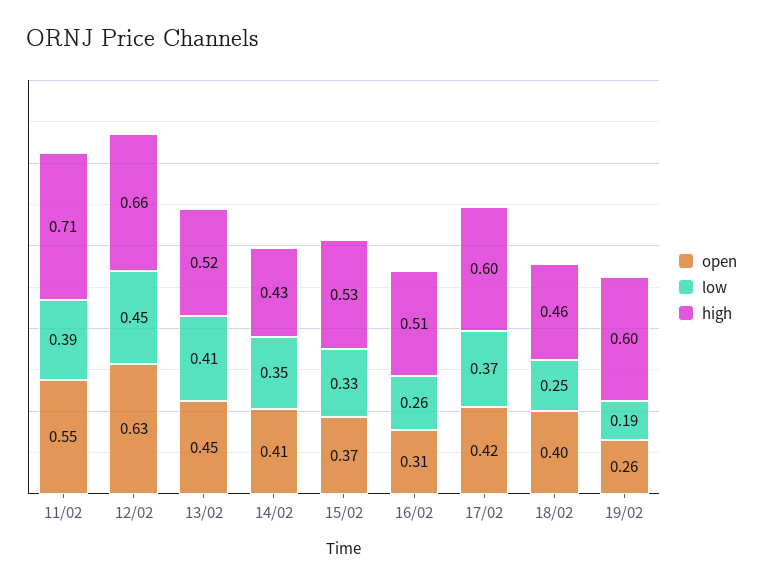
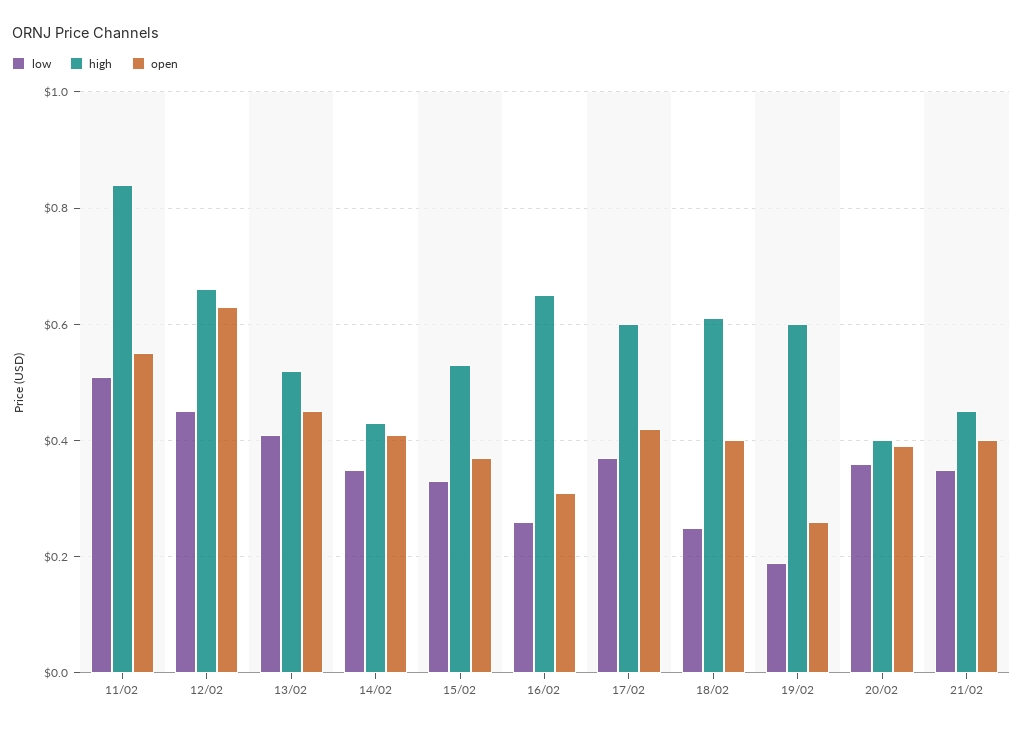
low, 11/02: 0.39 -> 0.5
high, 11/02: 0.71 -> 0.85
high, 16/02: 0.51 -> 0.65
high, 18/02: 0.46 -> 0.6
low, 20/02: none -> 0.35
high, 20/02: none -> 0.4
open, 20/02: none -> 0.4
low, 21/02: none -> 0.35
high, 21/02: none -> 0.45
open, 21/02: none -> 0.4

